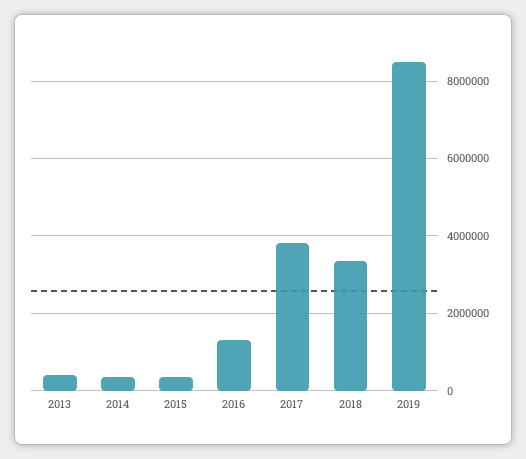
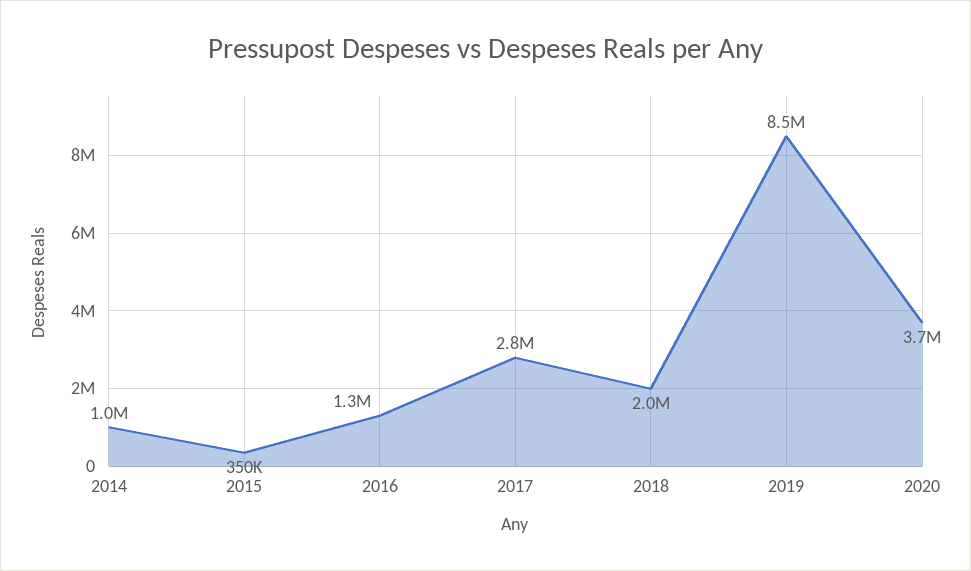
2013: 400000 -> none
2014: 400000 -> 1000000
2017: 3800000 -> 2800000
2018: 3400000 -> 2000000
2020: none -> 3700000

